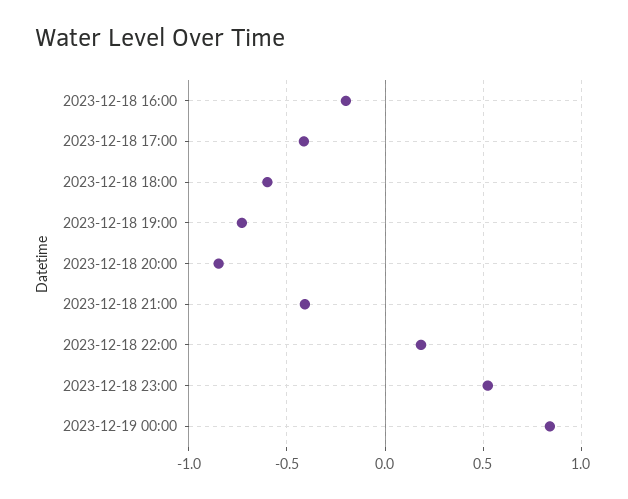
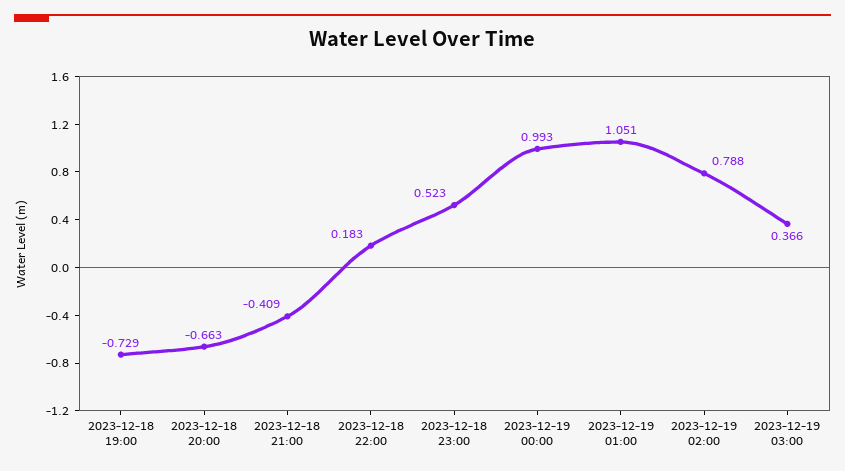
2023-12-18 16:00: -0.2 -> none
2023-12-18 17:00: -0.4 -> none
2023-12-18 18:00: -0.6 -> none
2023-12-18 20:00: -0.85 -> -0.663
2023-12-19 00:00: 0.85 -> 0.993
2023-12-19 01:00: none -> 1.051
2023-12-19 02:00: none -> 0.788
2023-12-19 03:00: none -> 0.366

